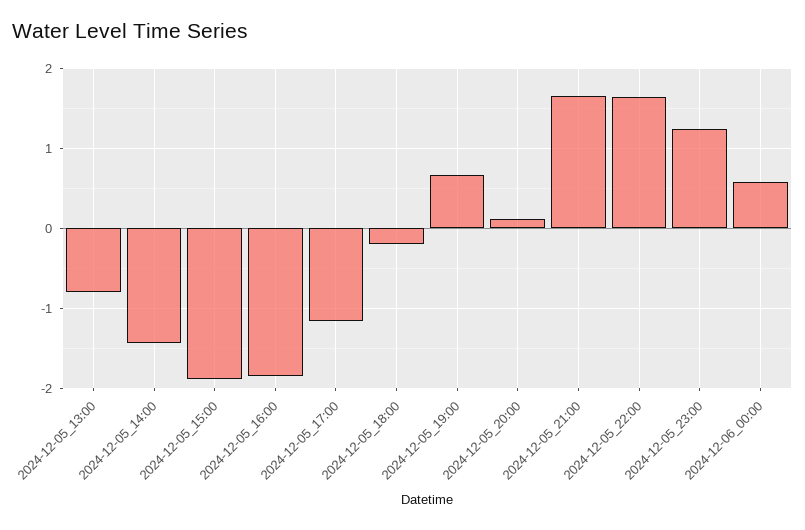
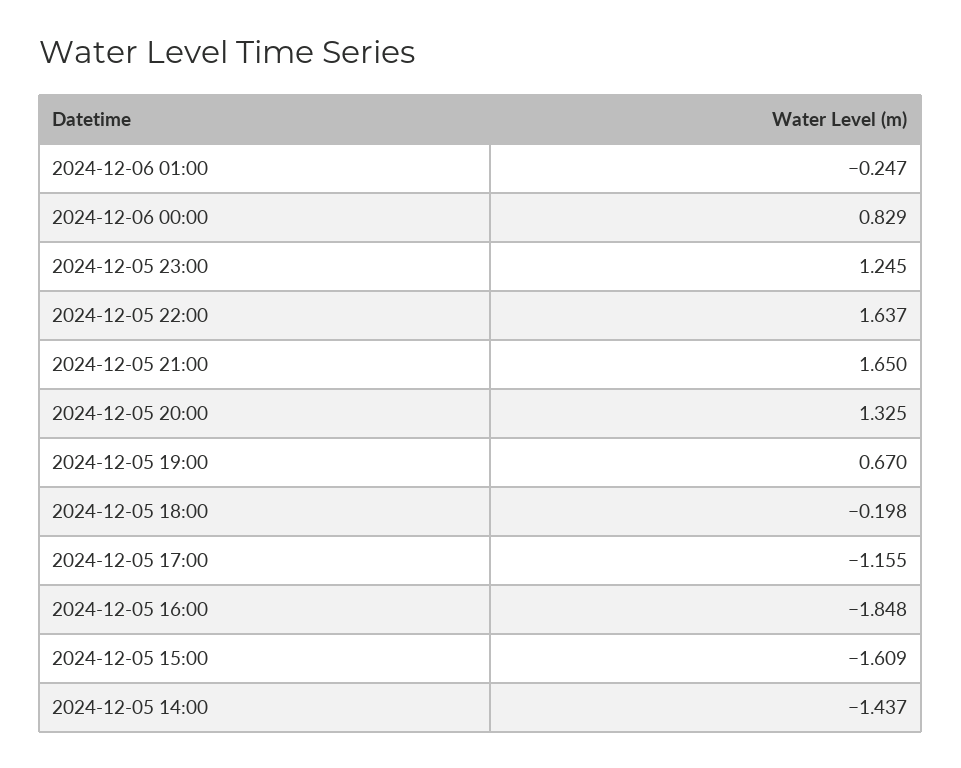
2024-12-05_13:00: -0.8 -> none
2024-12-05_15:00: -1.9 -> -1.609
2024-12-05_20:00: 0.1 -> 1.325
2024-12-06_00:00: 0.6 -> 0.829
2024-12-06 01:00: none -> -0.247

